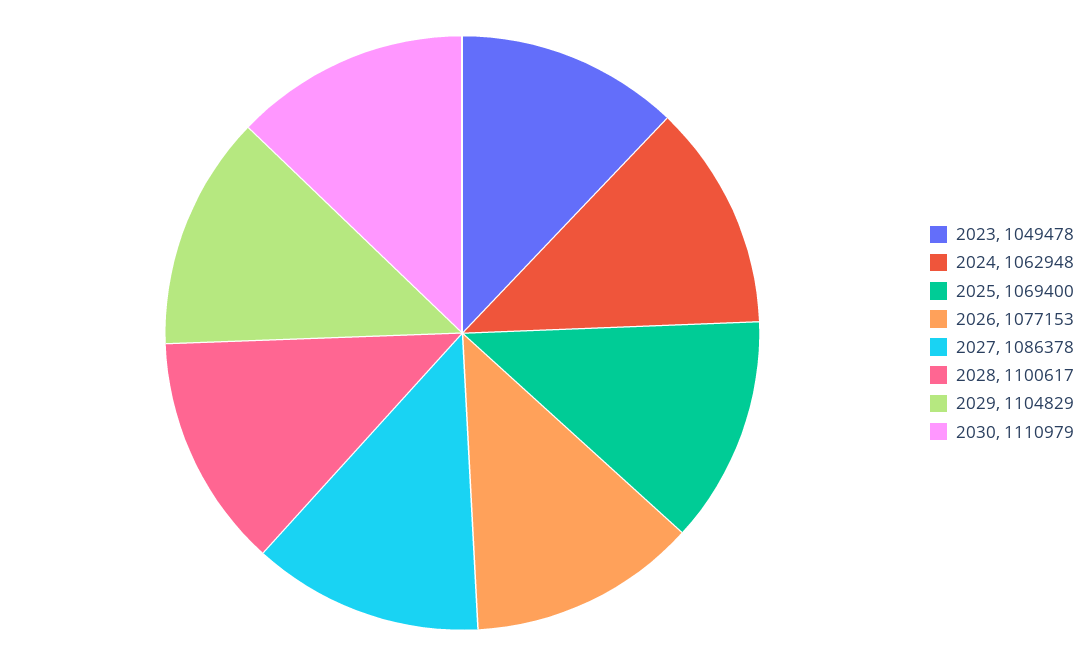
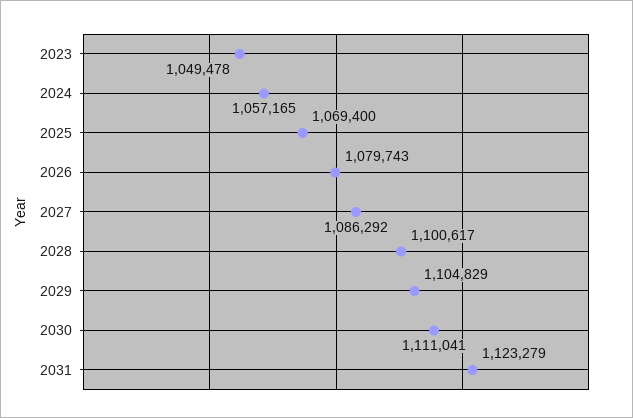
2024: 1062948 -> 1057165
2026: 1077153 -> 1079743
2027: 1086378 -> 1086292
2030: 1110979 -> 1111041
2031: none -> 1123279

